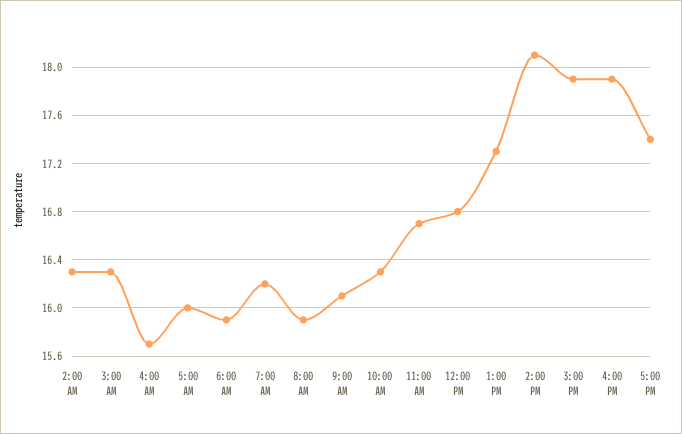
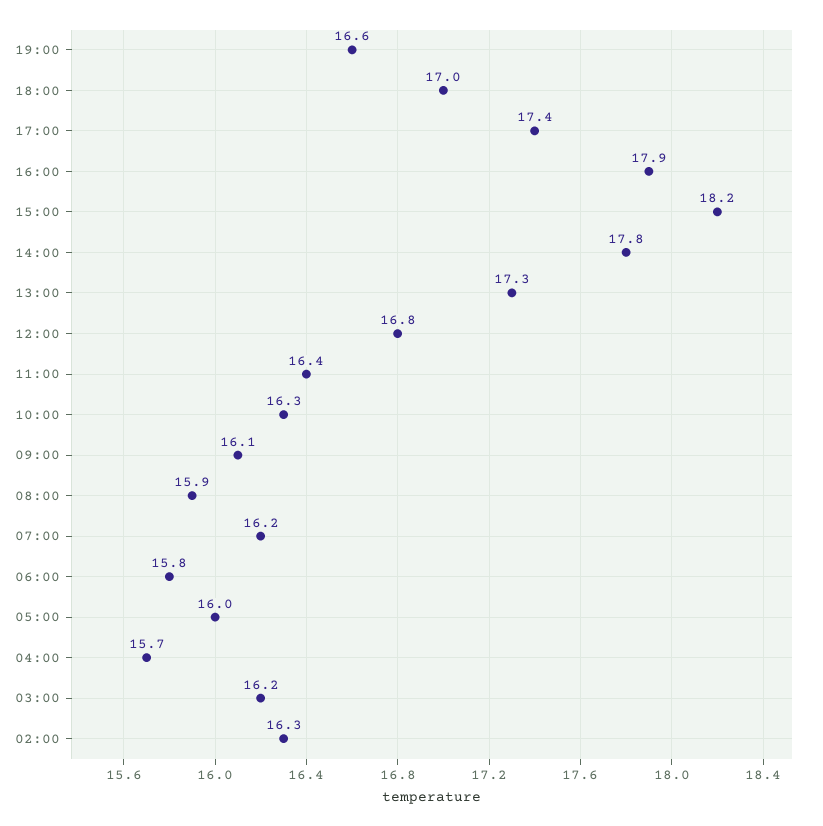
3:00 AM: 16.3 -> 16.2
6:00 AM: 15.9 -> 15.8
11:00 AM: 16.7 -> 16.4
2:00 PM: 18.1 -> 17.8
3:00 PM: 17.9 -> 18.2
19:00: none -> 16.6
18:00: none -> 17

